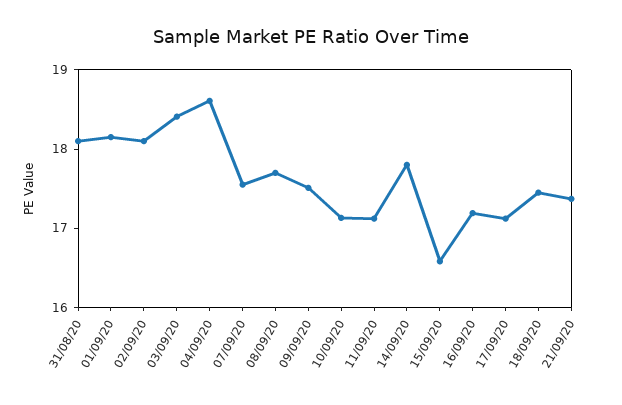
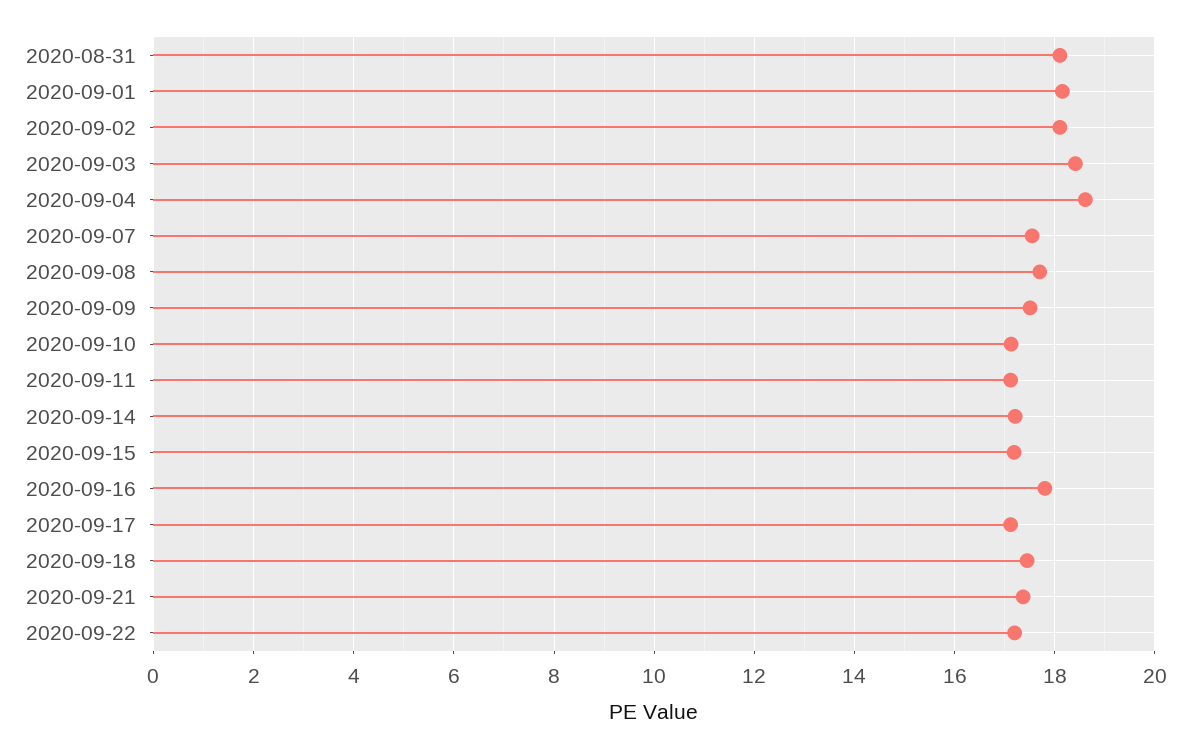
14/09/20: 17.8 -> 17.2
15/09/20: 16.6 -> 17.2
16/09/20: 17.2 -> 17.8
2020-09-22: none -> 17.2

